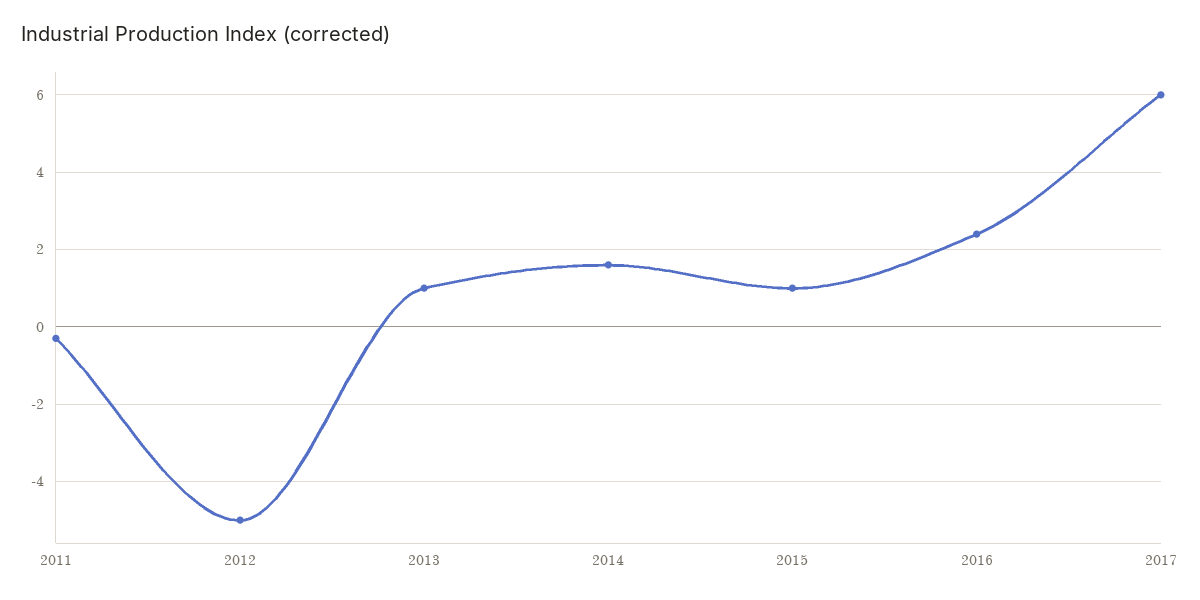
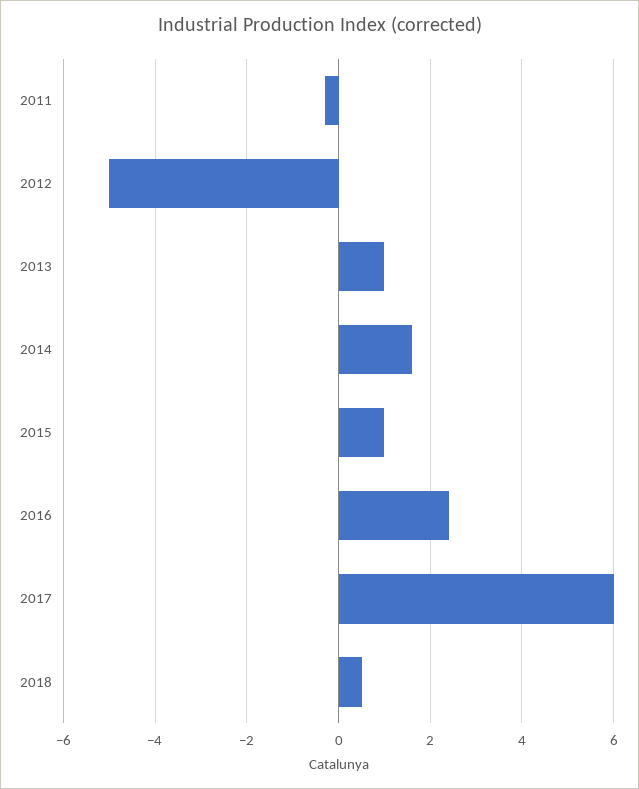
2018: none -> 0.5

